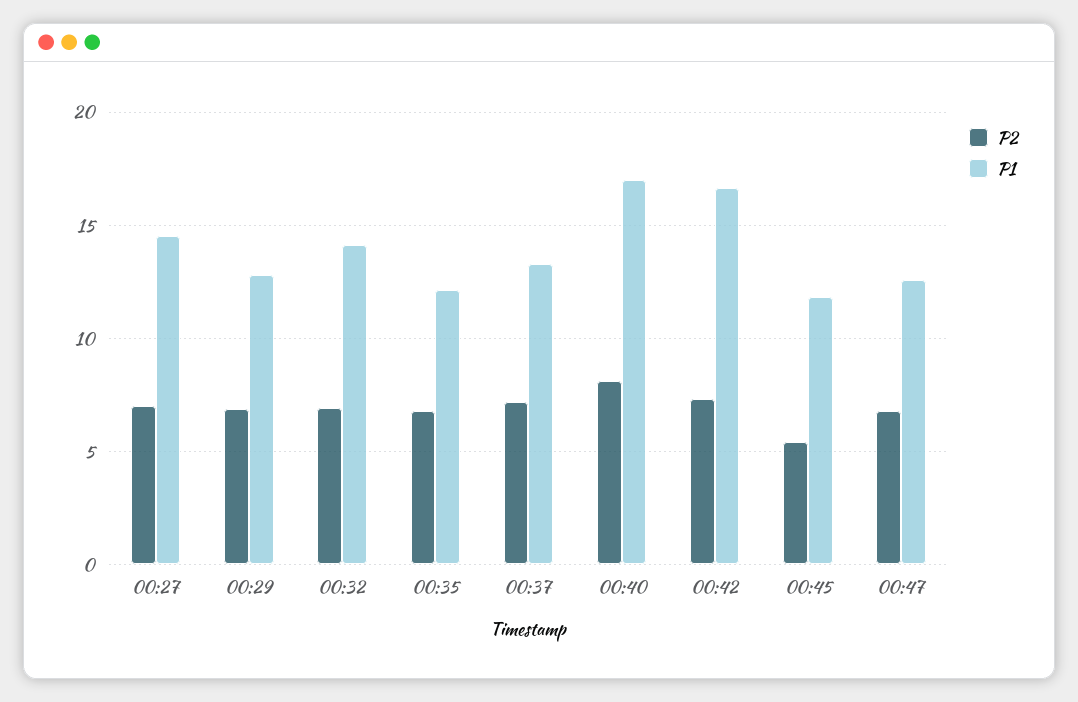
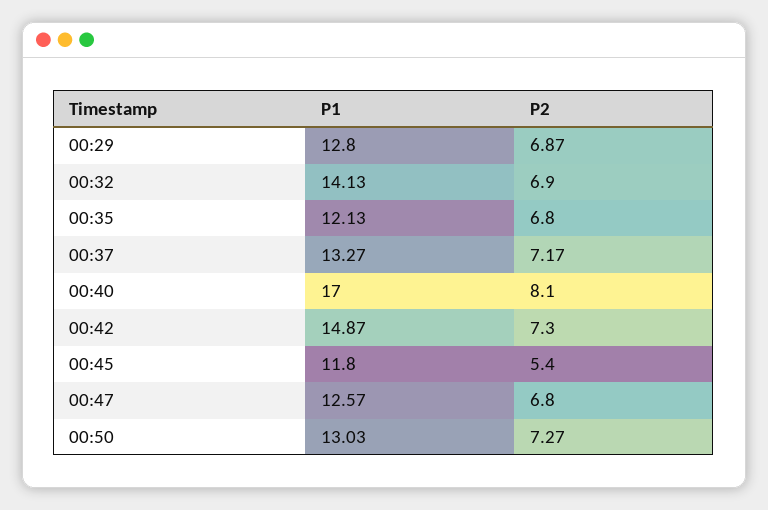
P2, 00:27: 7 -> none
P1, 00:27: 14.5 -> none
P1, 00:42: 16.5 -> 14.87
P1, 00:50: none -> 13.03
P2, 00:50: none -> 7.27

